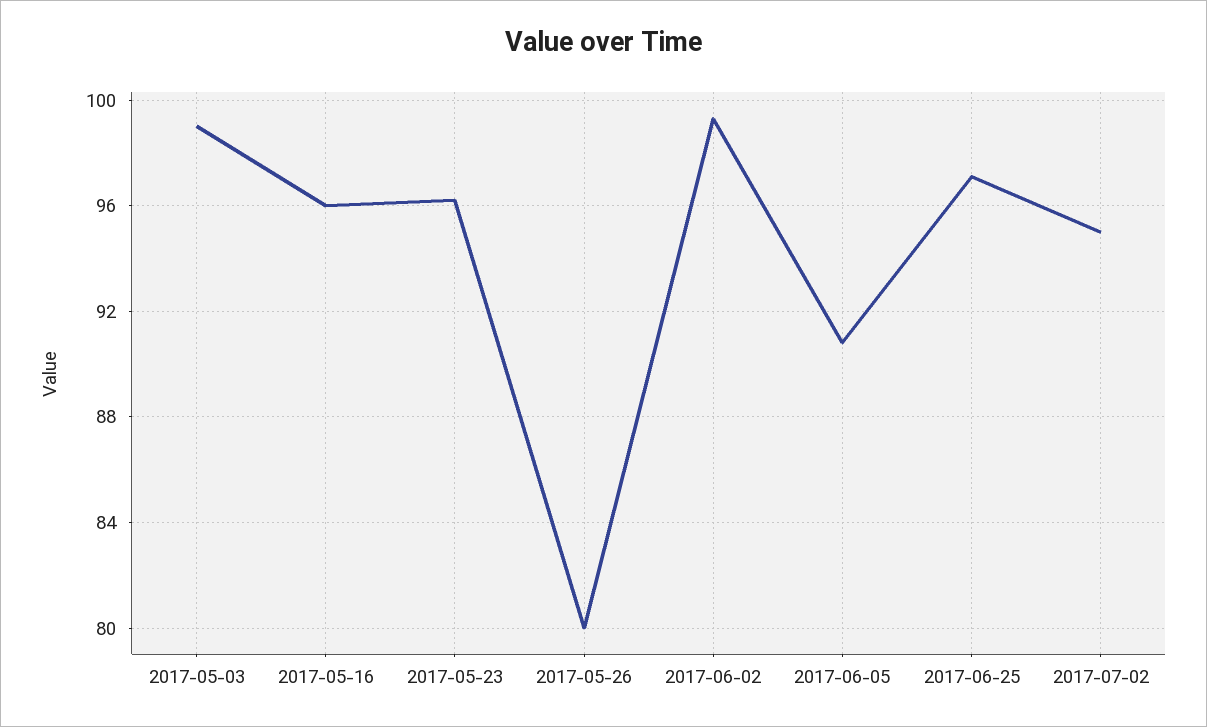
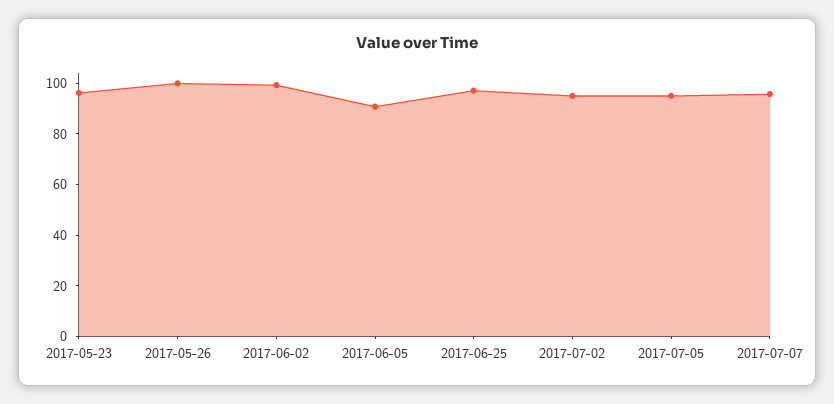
2017-05-03: 99 -> none
2017-05-16: 96 -> none
2017-05-26: 80 -> 100
2017-07-05: none -> 95
2017-07-07: none -> 95

